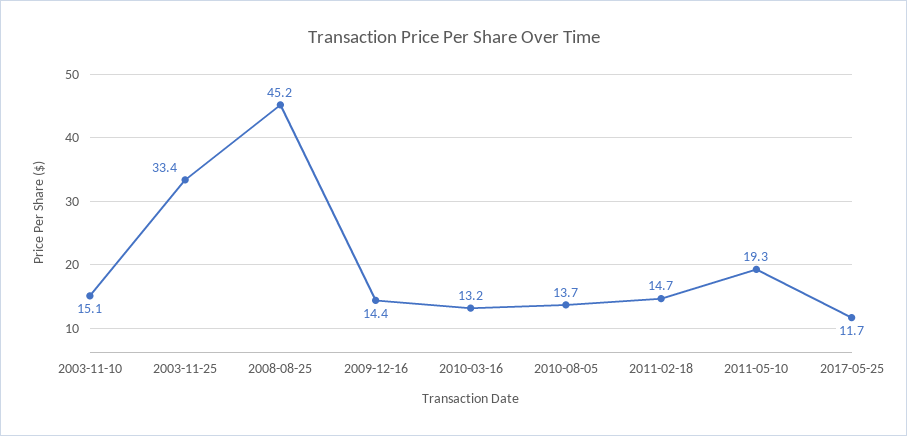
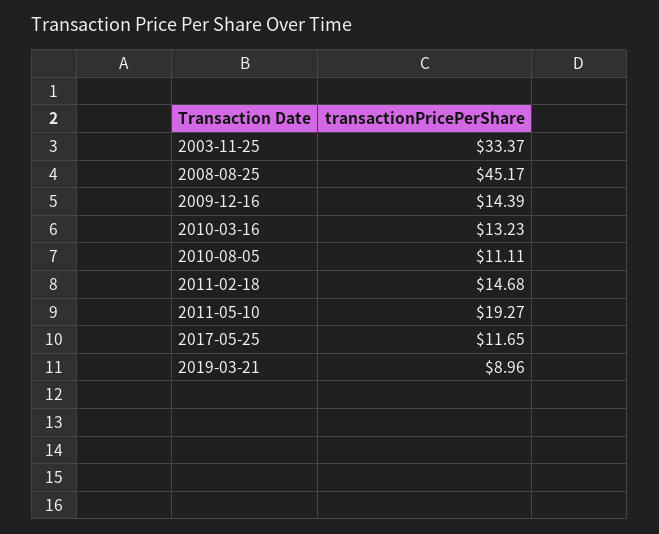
2003-11-10: 15.1 -> none
2010-08-05: 13.7 -> 11.11
2019-03-21: none -> 8.96

